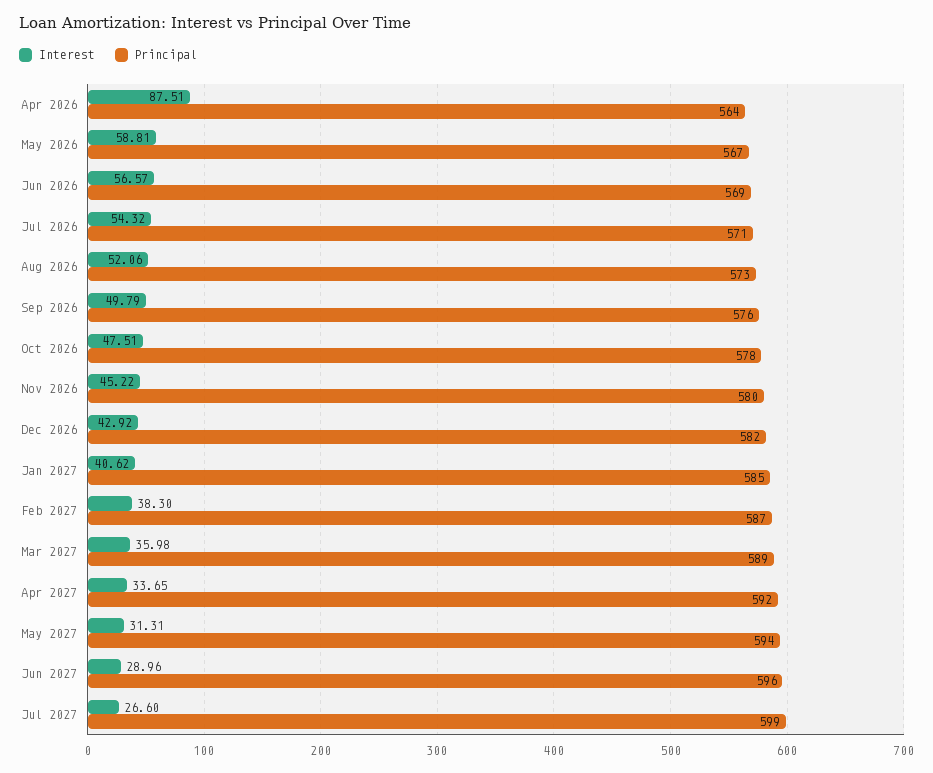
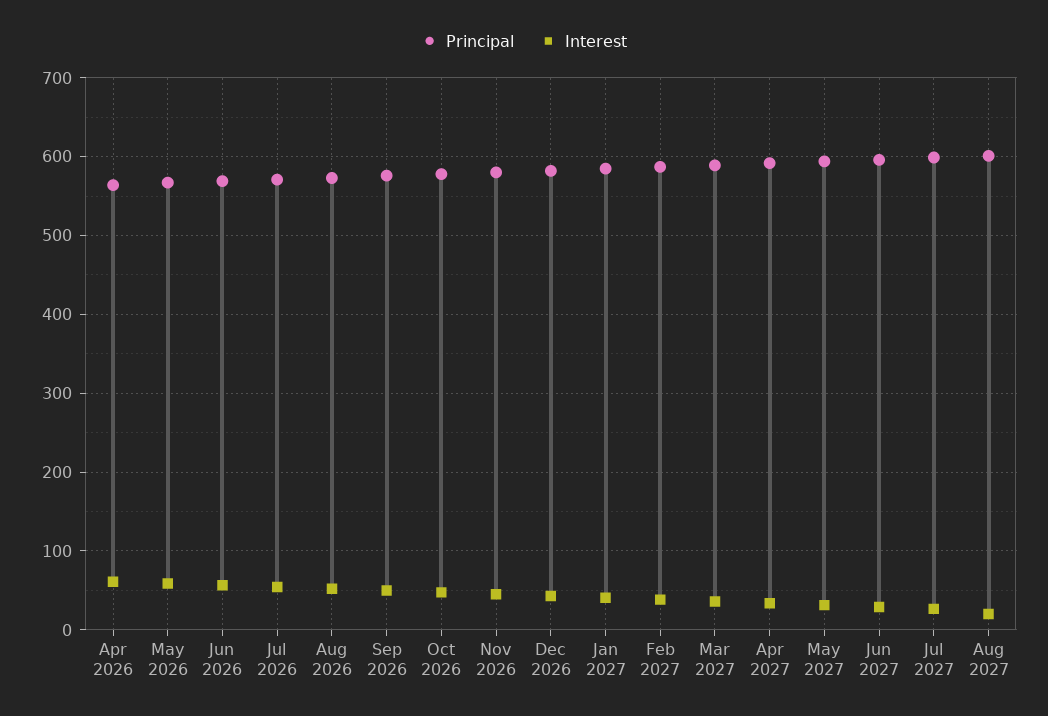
Interest, Apr 2026: 87.51 -> 60
Principal, Aug 2027: none -> 600
Interest, Aug 2027: none -> 20

